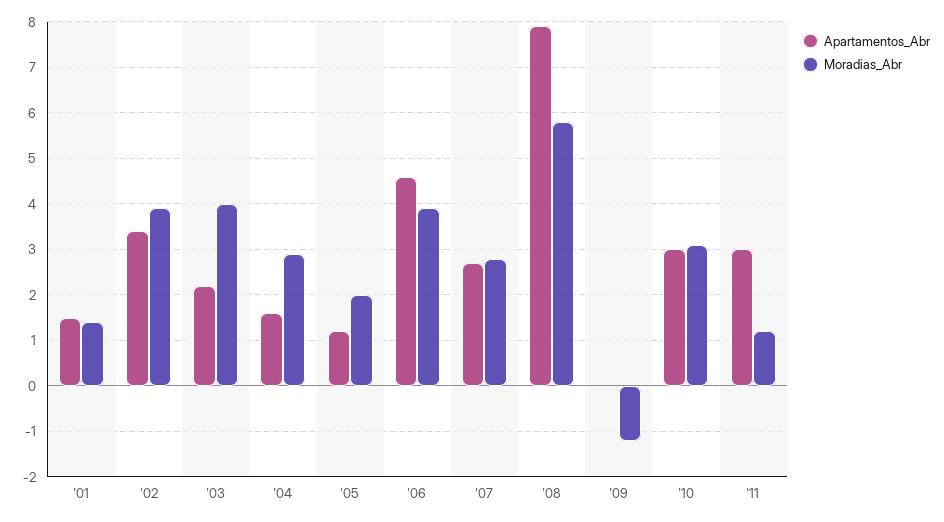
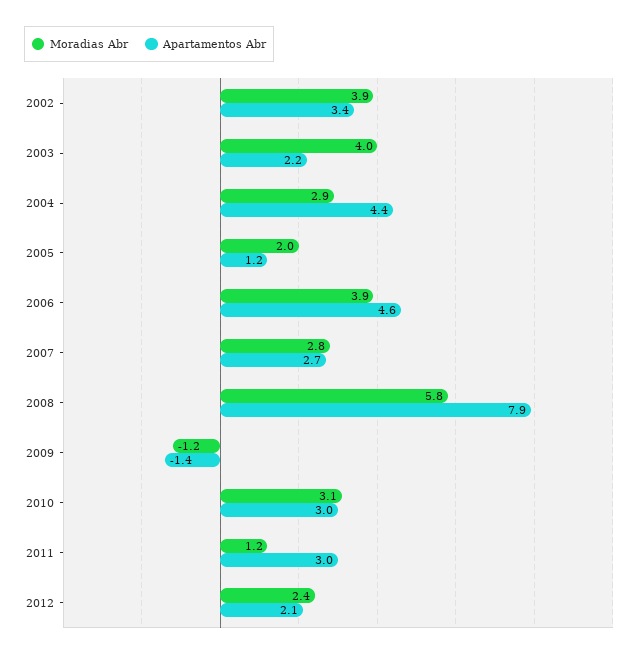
Apartamentos_Abr, '01: 1.5 -> none
Moradias_Abr, '01: 1.5 -> none
Apartamentos_Abr, '04: 1.5 -> 4.4
Apartamentos_Abr, '09: 0 -> -1.4
Moradias_Abr, 2012: none -> 2.4
Apartamentos_Abr, 2012: none -> 2.1

